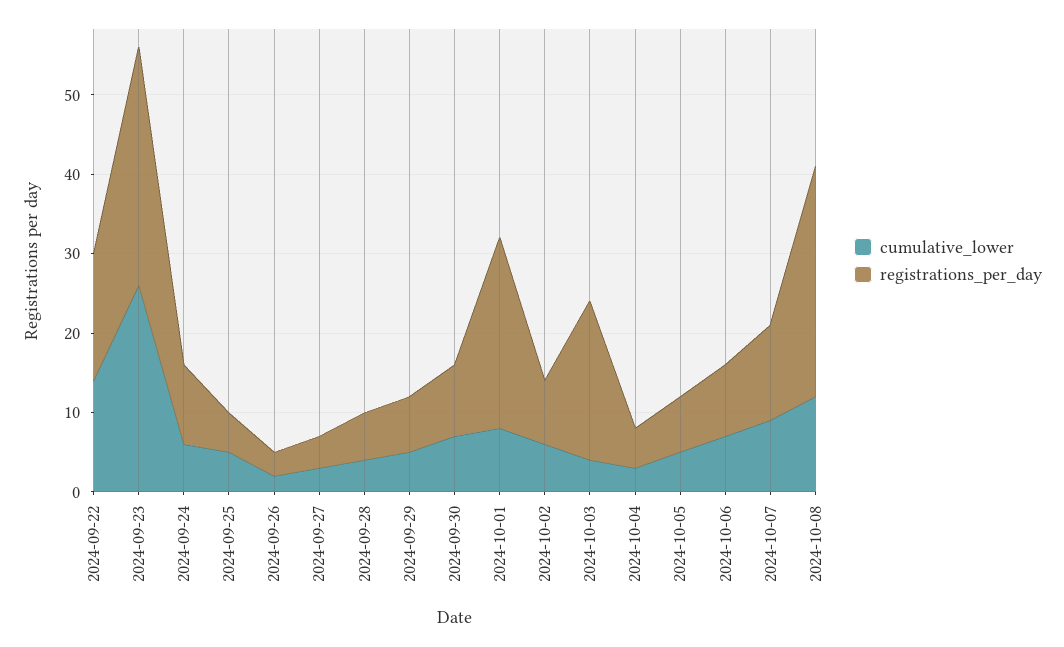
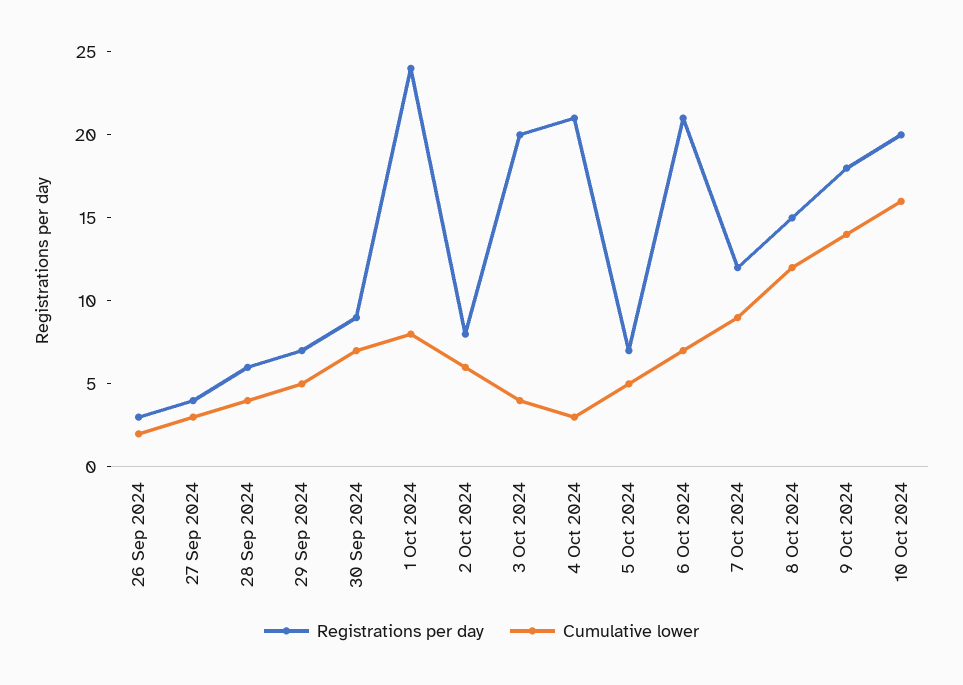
cumulative_lower, 2024-09-22: 15 -> none
registrations_per_day, 2024-09-22: 15 -> none
cumulative_lower, 2024-09-23: 25 -> none
registrations_per_day, 2024-09-23: 30 -> none
cumulative_lower, 2024-09-24: 5 -> none
registrations_per_day, 2024-09-24: 10 -> none
cumulative_lower, 2024-09-25: 5 -> none
registrations_per_day, 2024-09-25: 5 -> none
registrations_per_day, 2024-10-04: 5 -> 21
registrations_per_day, 2024-10-06: 10 -> 21
registrations_per_day, 2024-10-08: 30 -> 15
registrations_per_day, 9 Oct 2024: none -> 18
cumulative_lower, 9 Oct 2024: none -> 14
registrations_per_day, 10 Oct 2024: none -> 20
cumulative_lower, 10 Oct 2024: none -> 16

